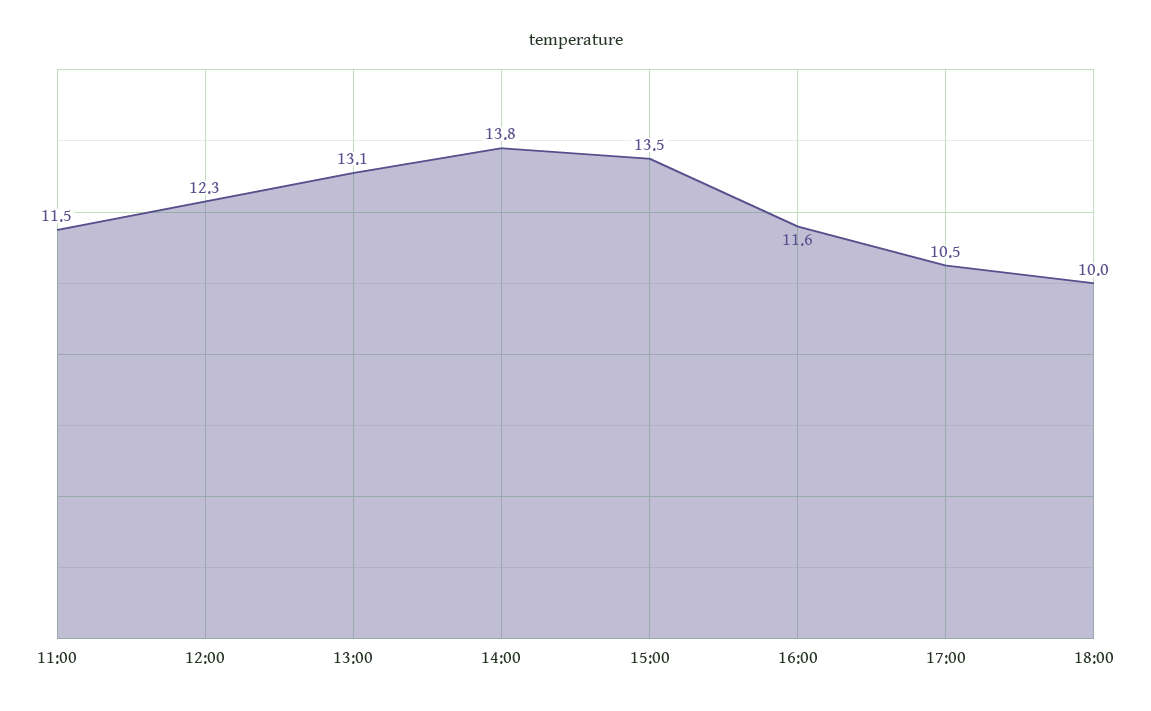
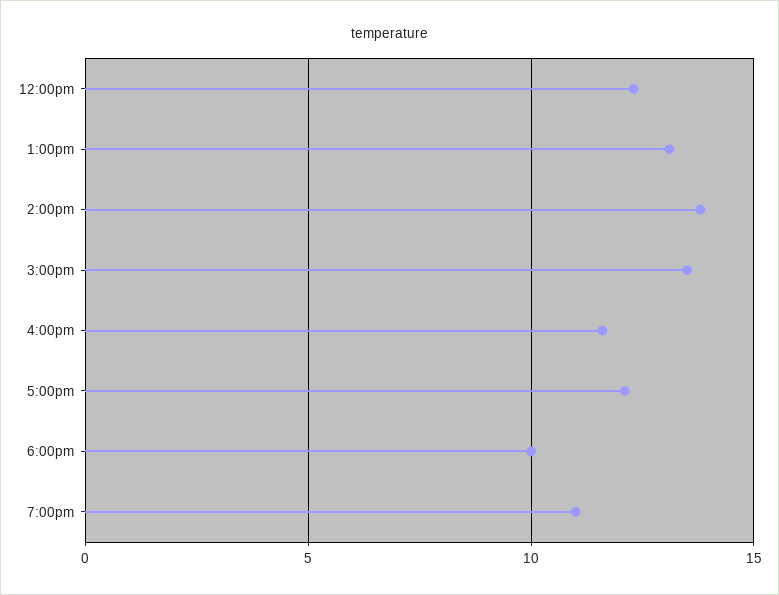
11:00: 11.5 -> none
17:00: 10.5 -> 12
7:00pm: none -> 11

